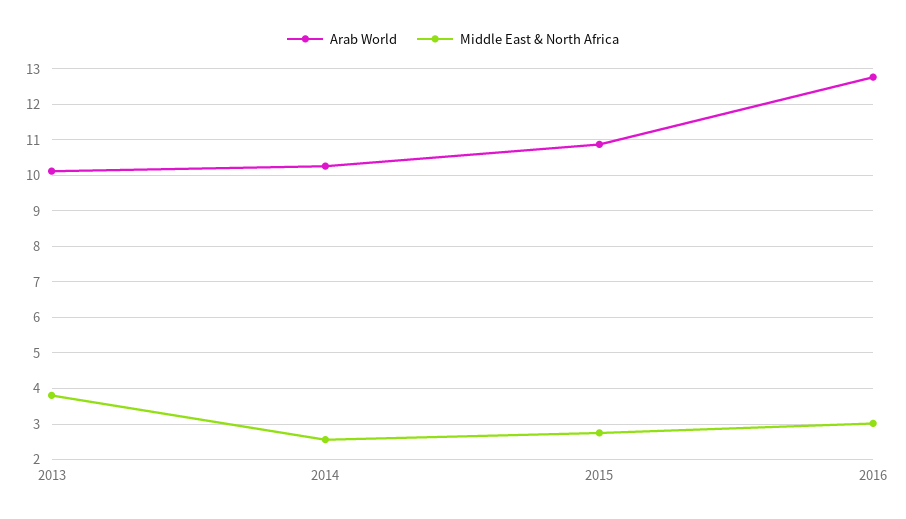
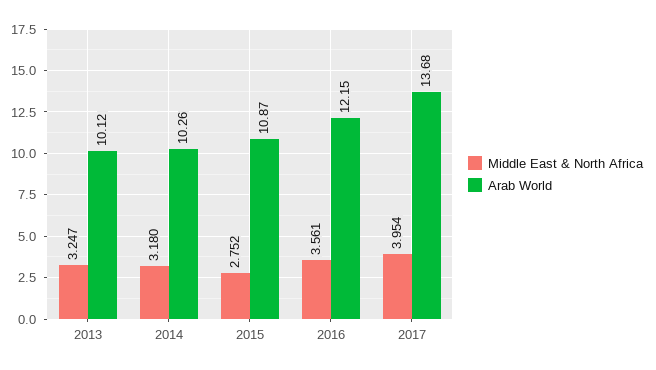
Middle East & North Africa, 2013: 3.8 -> 3.247
Middle East & North Africa, 2014: 2.6 -> 3.18
Arab World, 2016: 12.8 -> 12.15
Middle East & North Africa, 2016: 3 -> 3.561
Middle East & North Africa, 2017: none -> 3.954
Arab World, 2017: none -> 13.68

